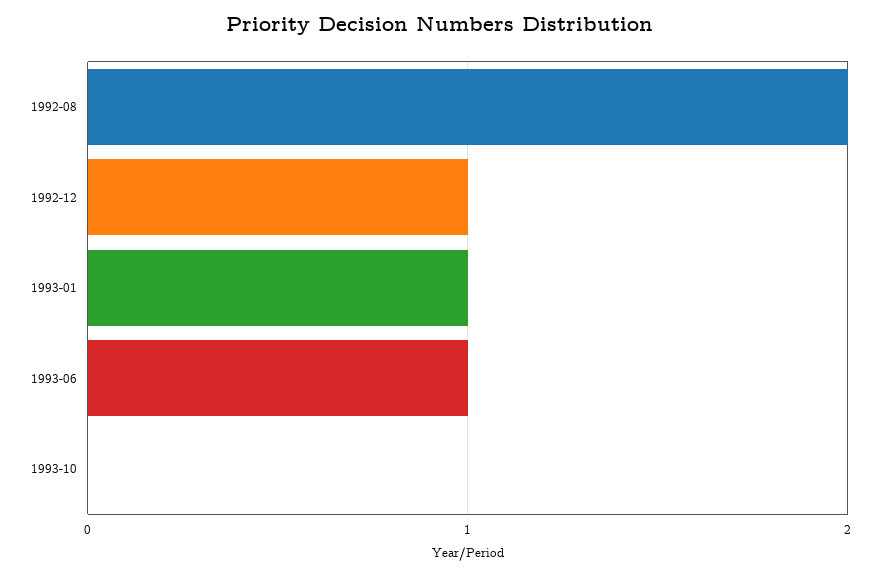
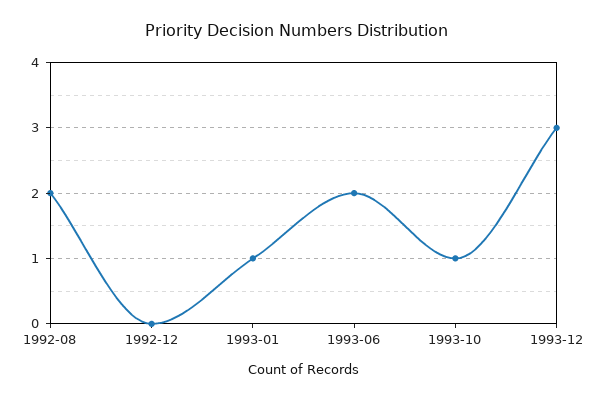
1992-12: 1 -> 0
1993-06: 1 -> 2
1993-10: 0 -> 1
1993-12: none -> 3

